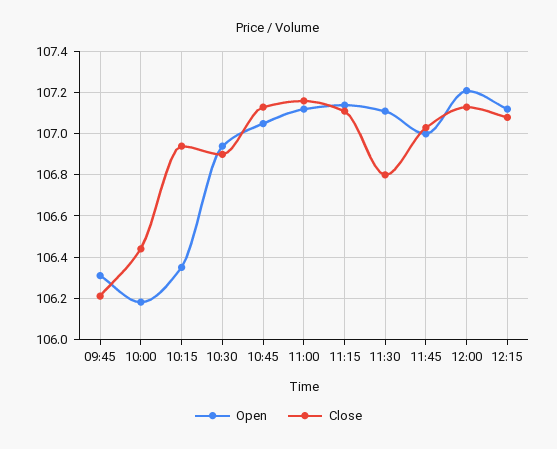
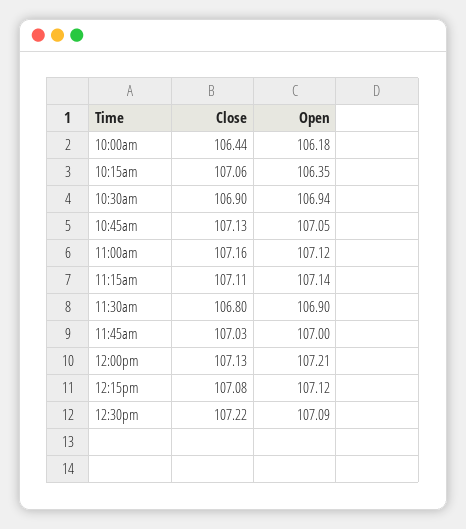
Open, 09:45: 106.3 -> none
Close, 09:45: 106.2 -> none
Close, 10:15: 106.95 -> 107.06
Open, 11:30: 107.1 -> 106.9
Close, 12:30pm: none -> 107.22
Open, 12:30pm: none -> 107.09

